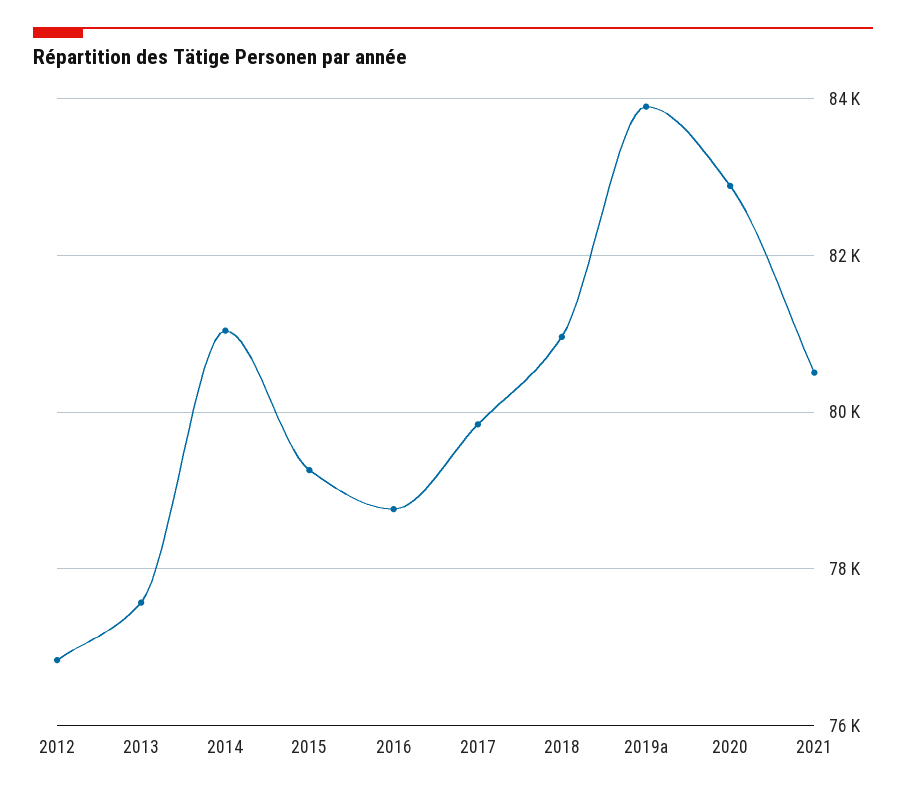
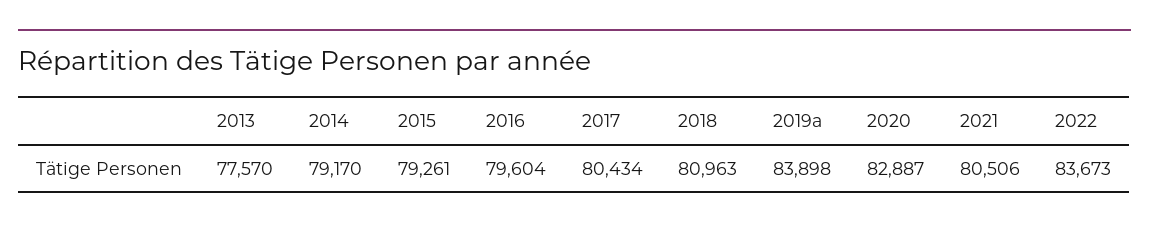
2012: 76800 -> none
2014: 81000 -> 79170
2016: 78800 -> 79604
2017: 79800 -> 80434
2022: none -> 83673

